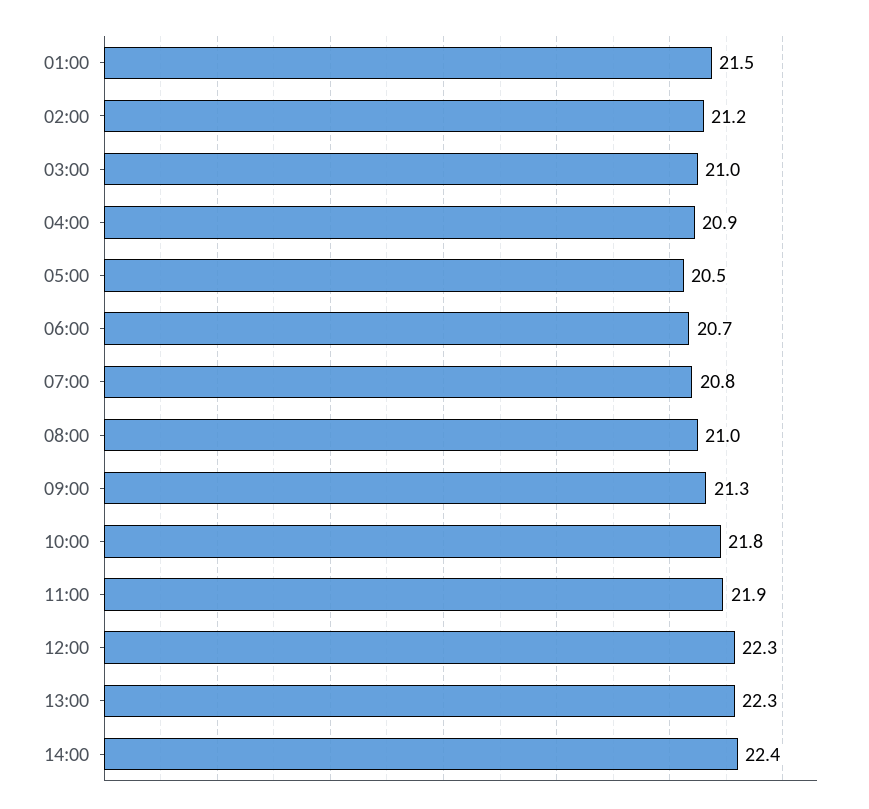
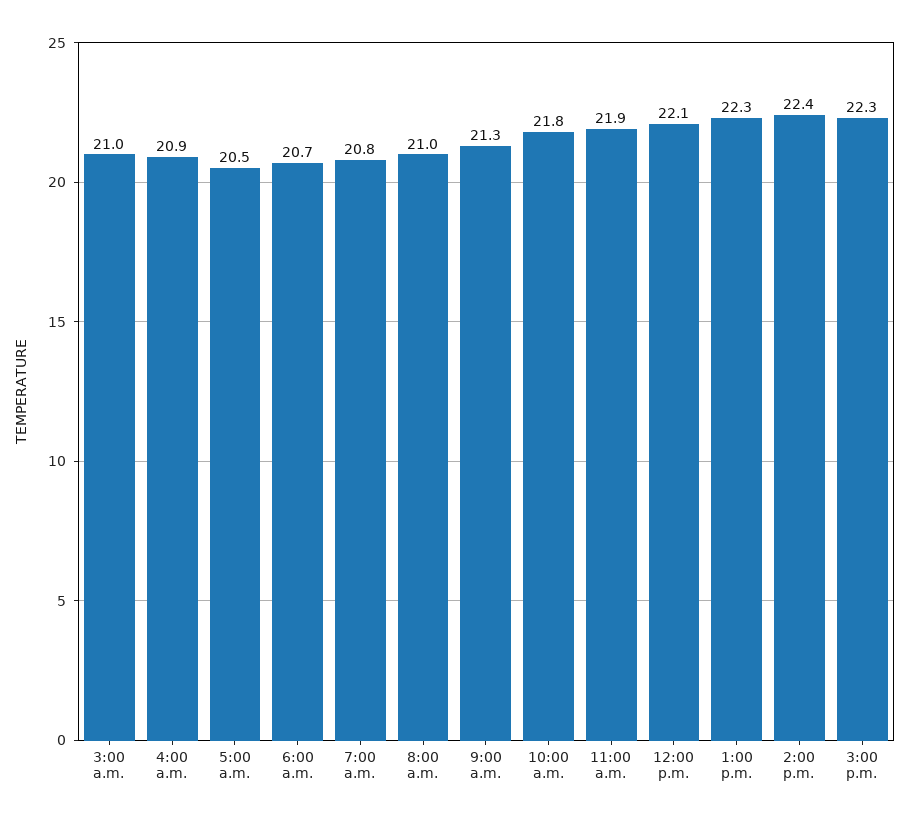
01:00: 21.5 -> none
02:00: 21.2 -> none
12:00: 22.3 -> 22.1
3:00 p.m.: none -> 22.3

